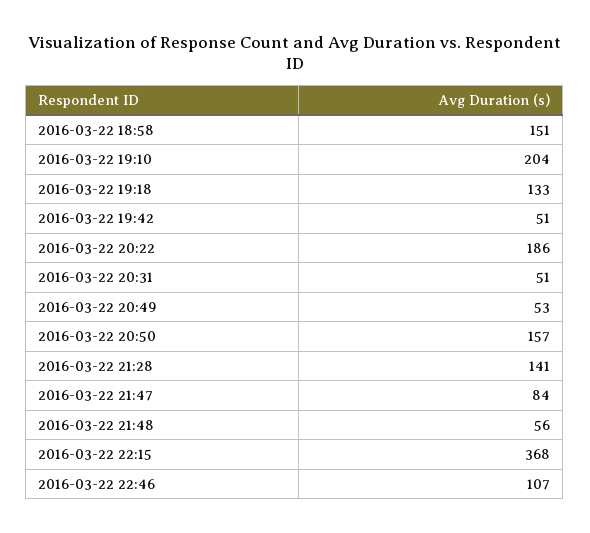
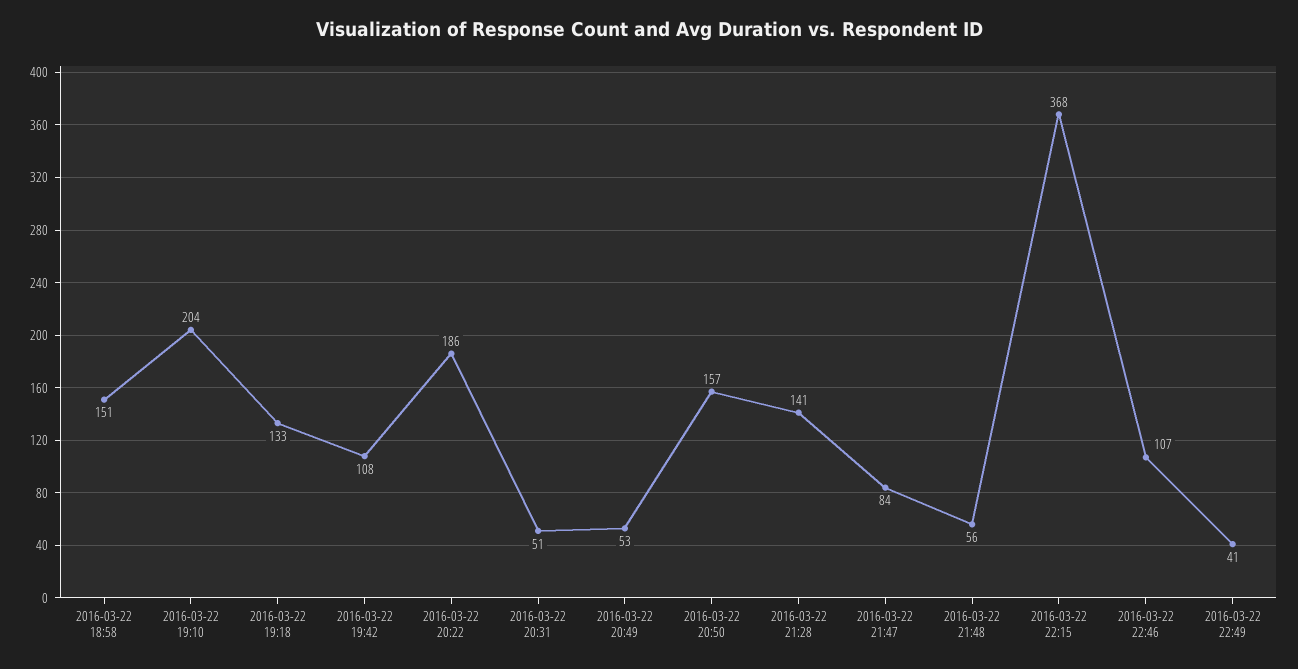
2016-03-22 19:42: 51 -> 108
2016-03-22 22:49: none -> 41

